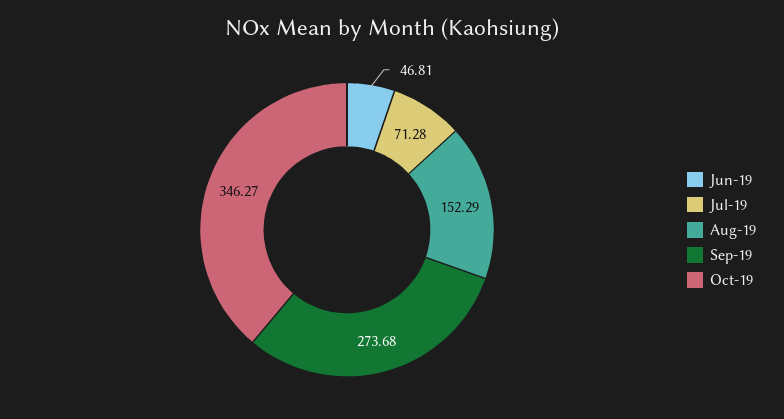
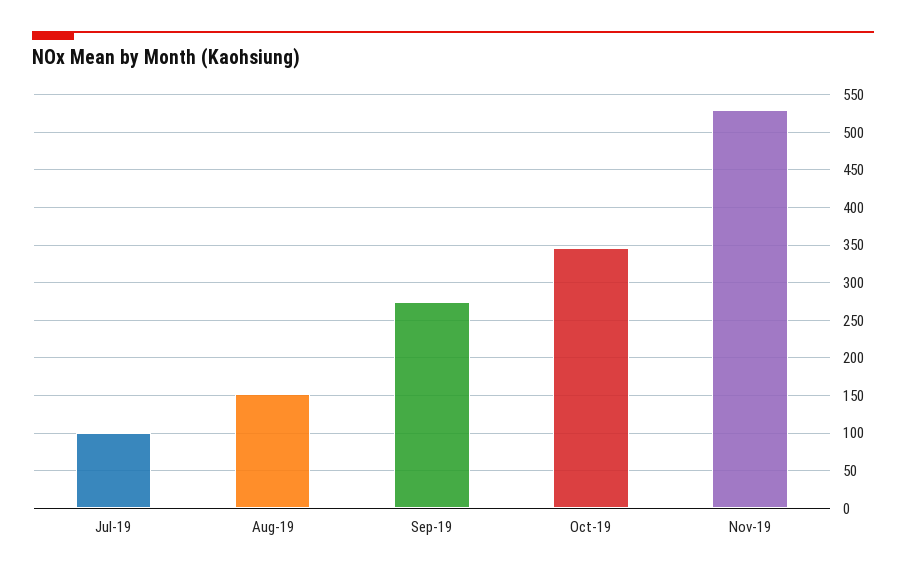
Jun-19: 46.81 -> none
Jul-19: 71.28 -> 100
Nov-19: none -> 530

